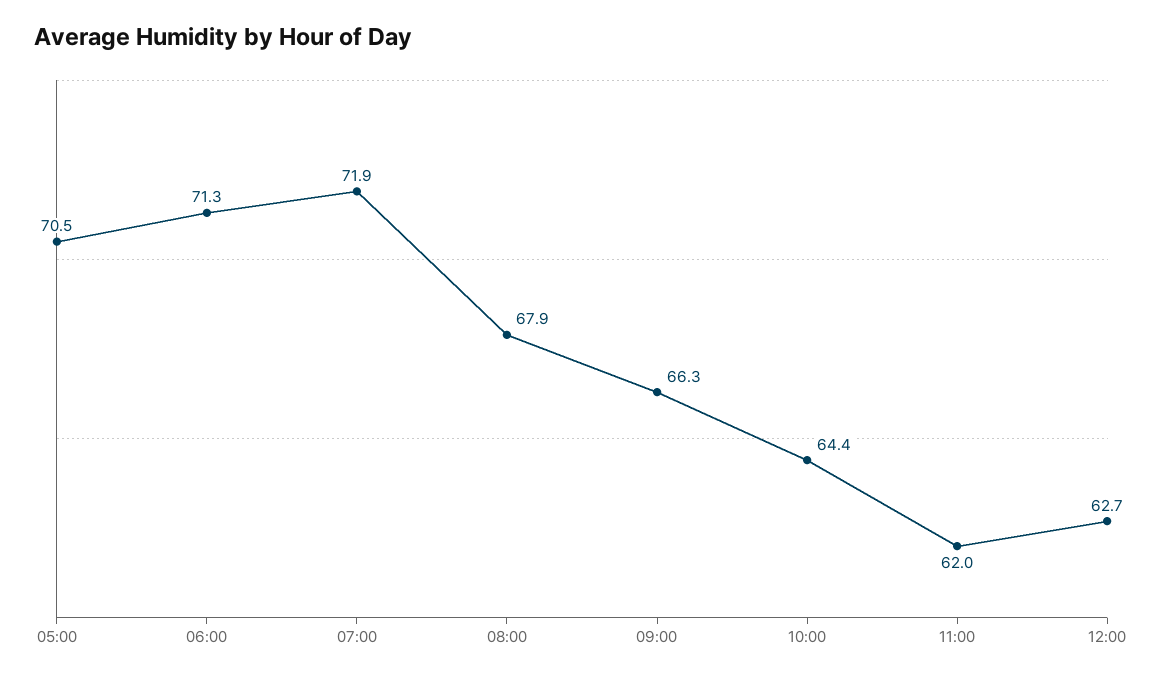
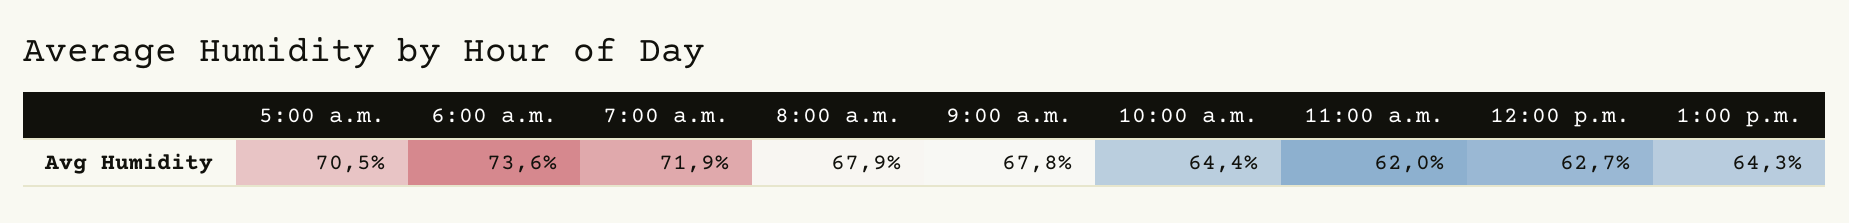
06:00: 71.3 -> 73.6
09:00: 66.3 -> 67.8
1:00 p.m.: none -> 64.3

